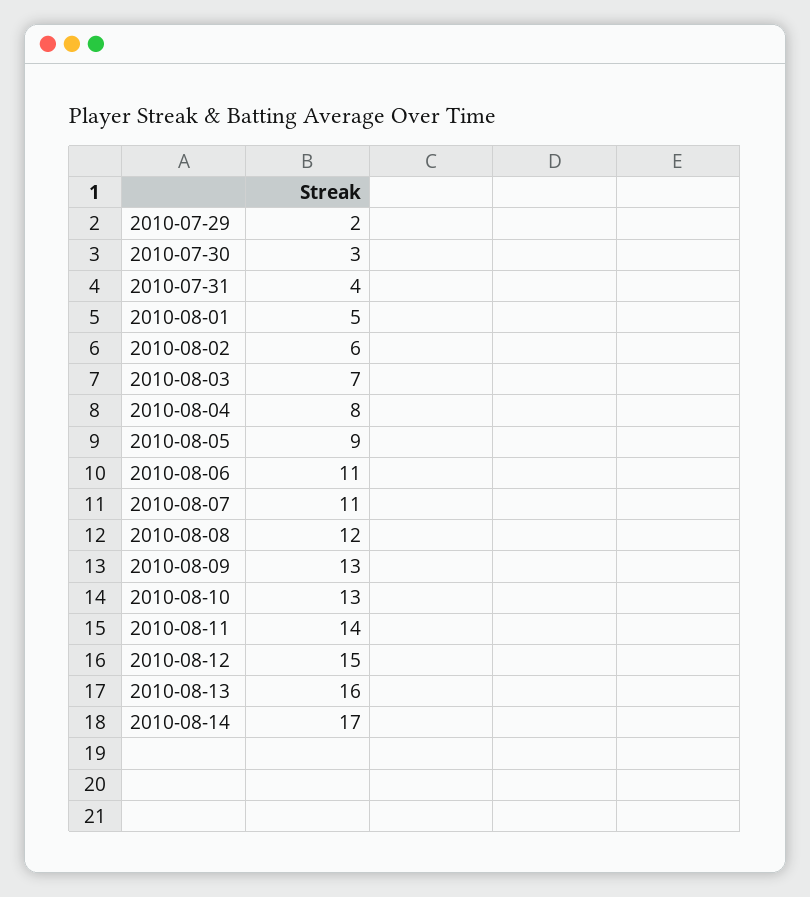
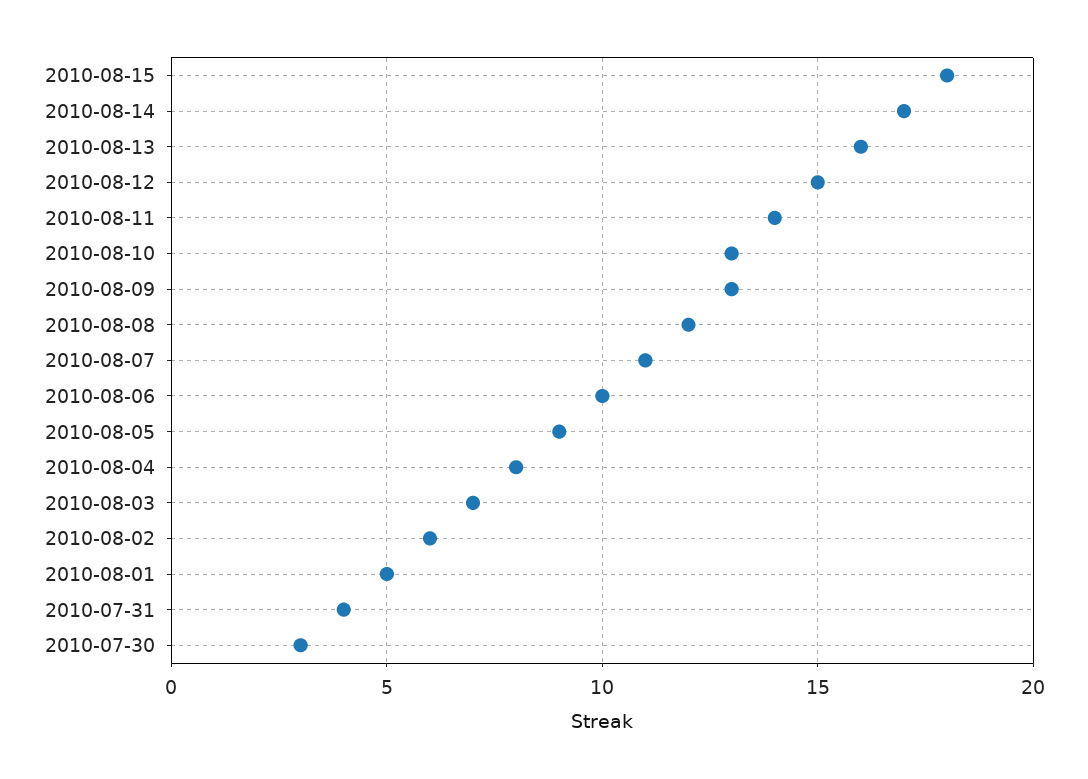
2010-07-29: 2 -> none
2010-08-06: 11 -> 10
2010-08-15: none -> 18

